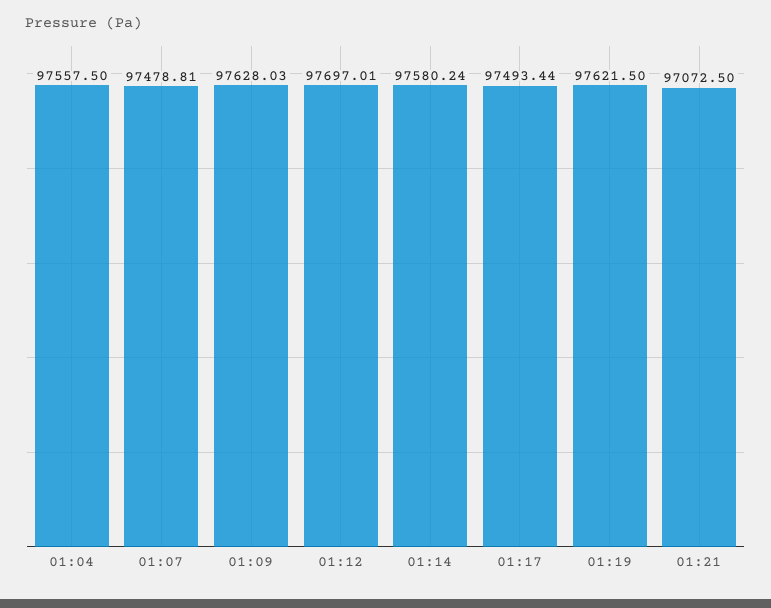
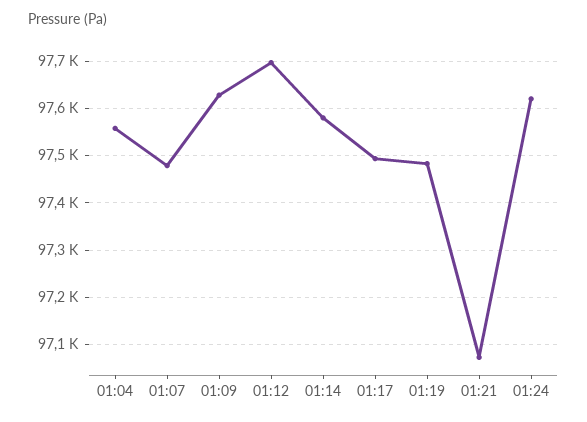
01:19: 97621.5 -> 97480
01:24: none -> 97620

